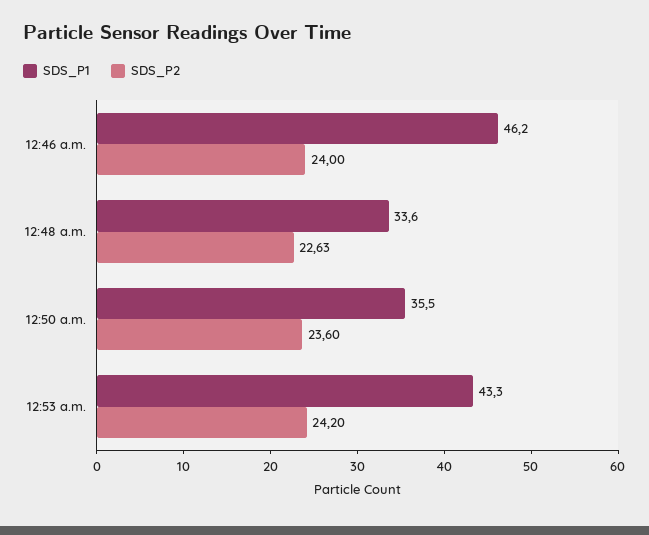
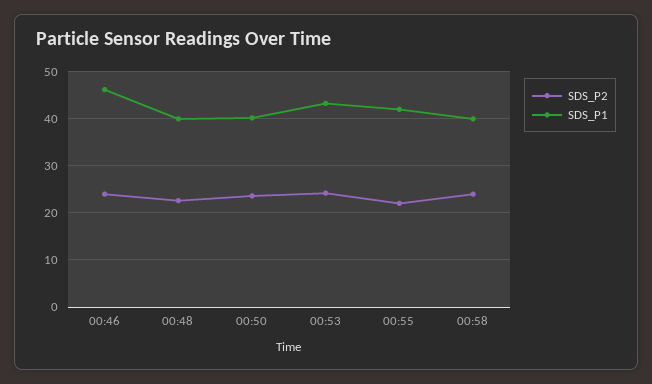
SDS_P1, 12:48 a.m.: 33.6 -> 40
SDS_P1, 12:50 a.m.: 35.5 -> 40
SDS_P2, 00:55: none -> 22
SDS_P1, 00:55: none -> 42
SDS_P2, 00:58: none -> 24
SDS_P1, 00:58: none -> 40

